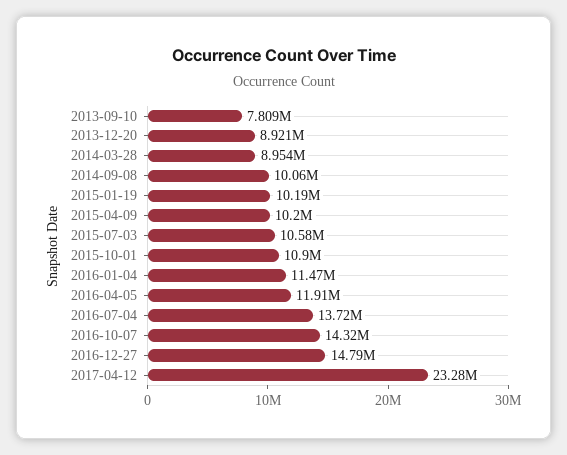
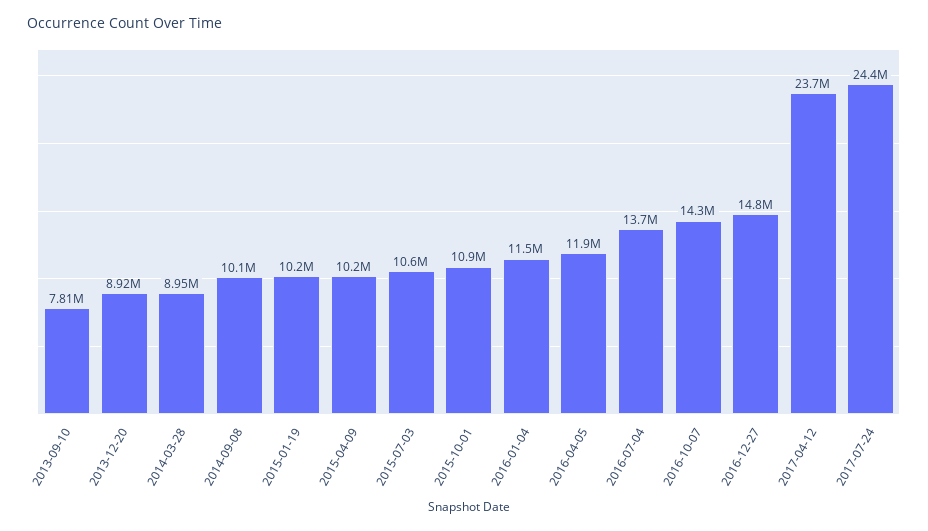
2017-04-12: 23280000 -> 23700000
2017-07-24: none -> 24400000

